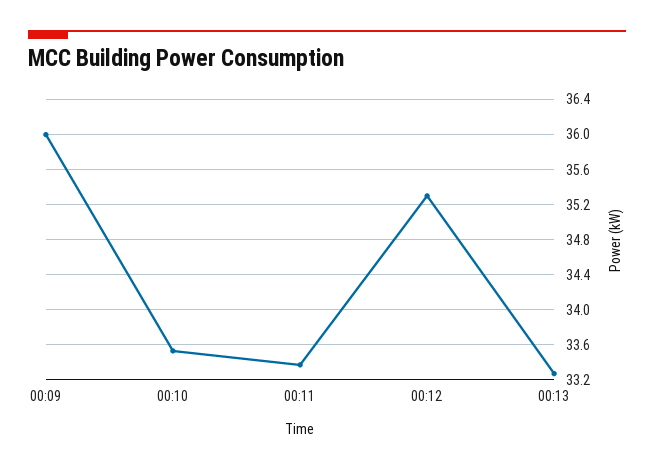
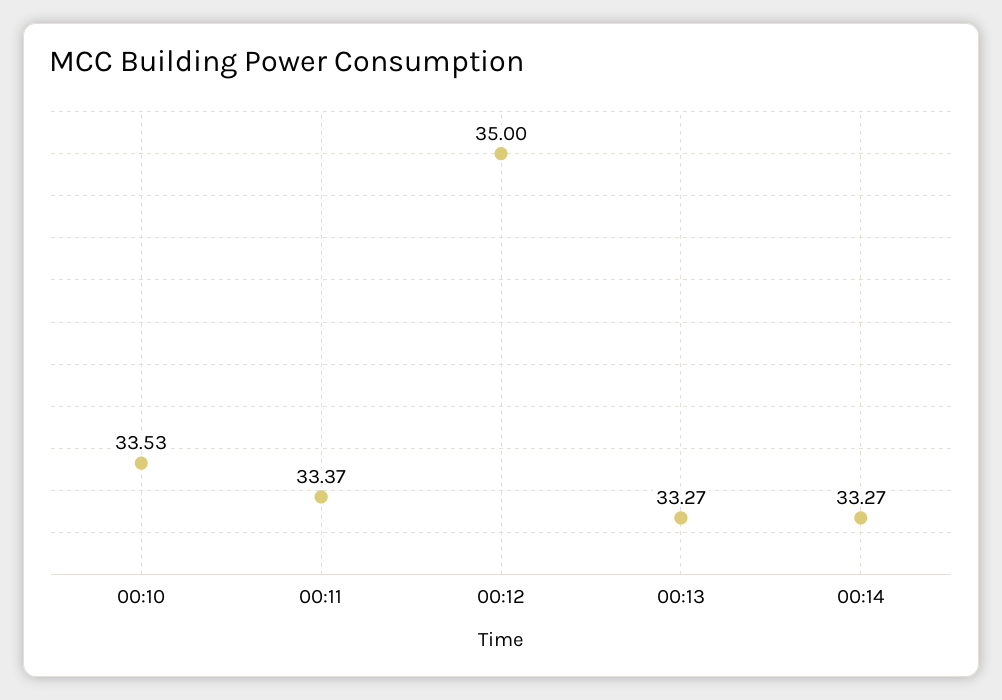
00:09: 36 -> none
00:12: 35.3 -> 35
00:14: none -> 33.27

